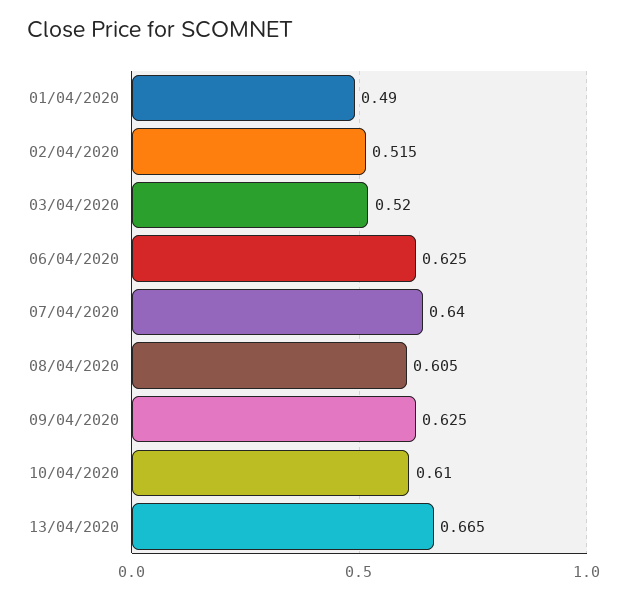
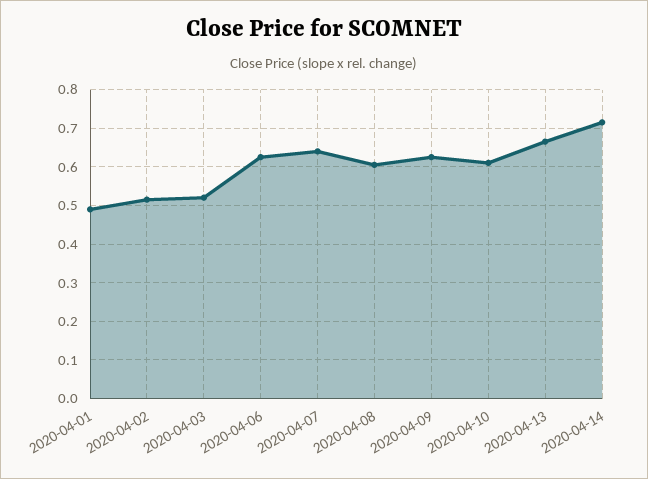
2020-04-14: none -> 0.72

